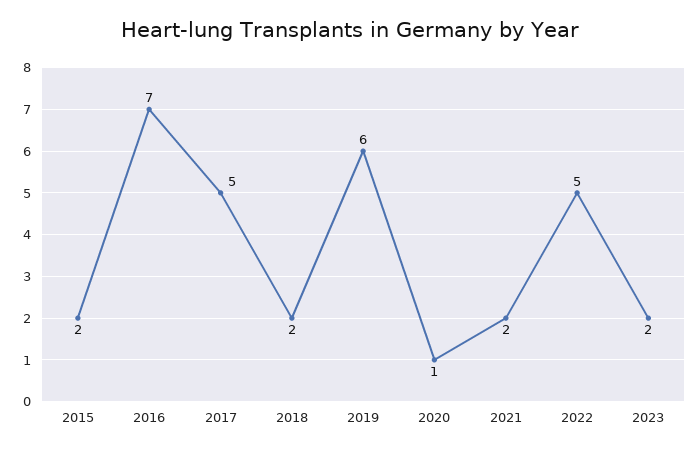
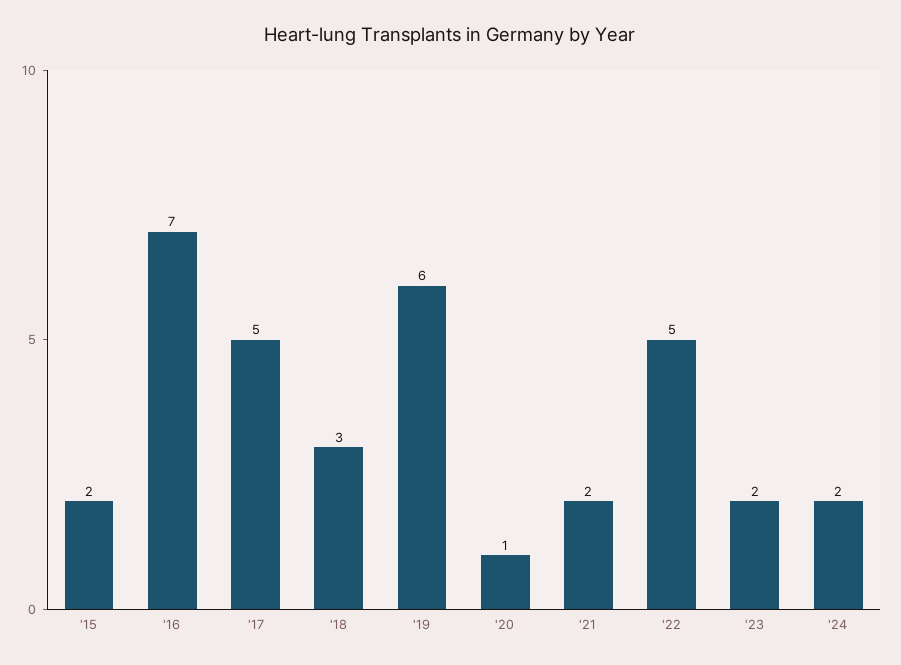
2018: 2 -> 3
'24: none -> 2

